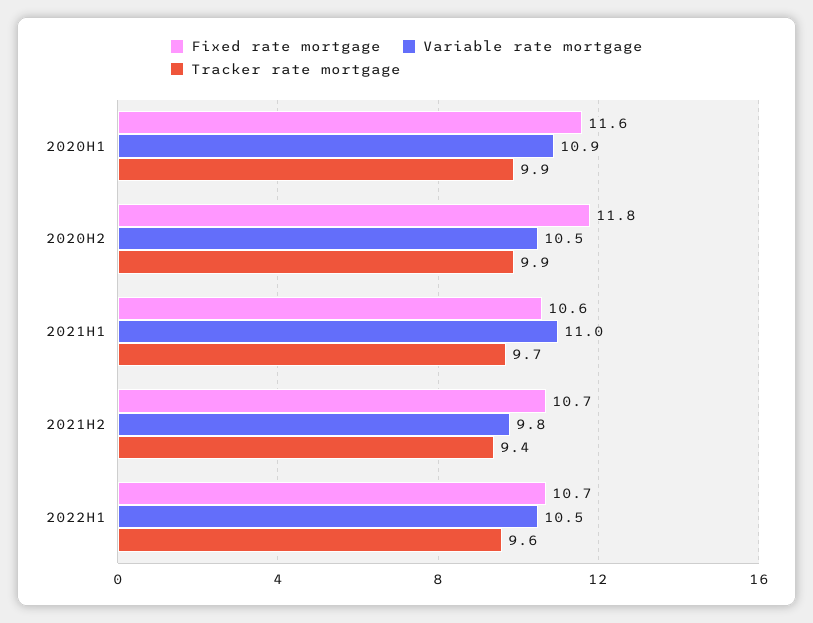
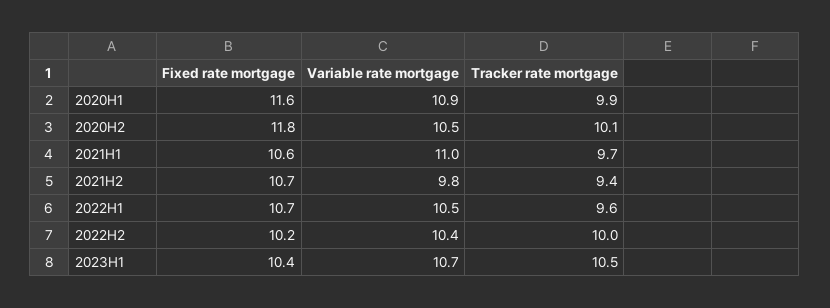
Tracker rate mortgage, 2020H2: 9.9 -> 10.1
Fixed rate mortgage, 2022H2: none -> 10.2
Variable rate mortgage, 2022H2: none -> 10.4
Tracker rate mortgage, 2022H2: none -> 10
Fixed rate mortgage, 2023H1: none -> 10.4
Variable rate mortgage, 2023H1: none -> 10.7
Tracker rate mortgage, 2023H1: none -> 10.5

